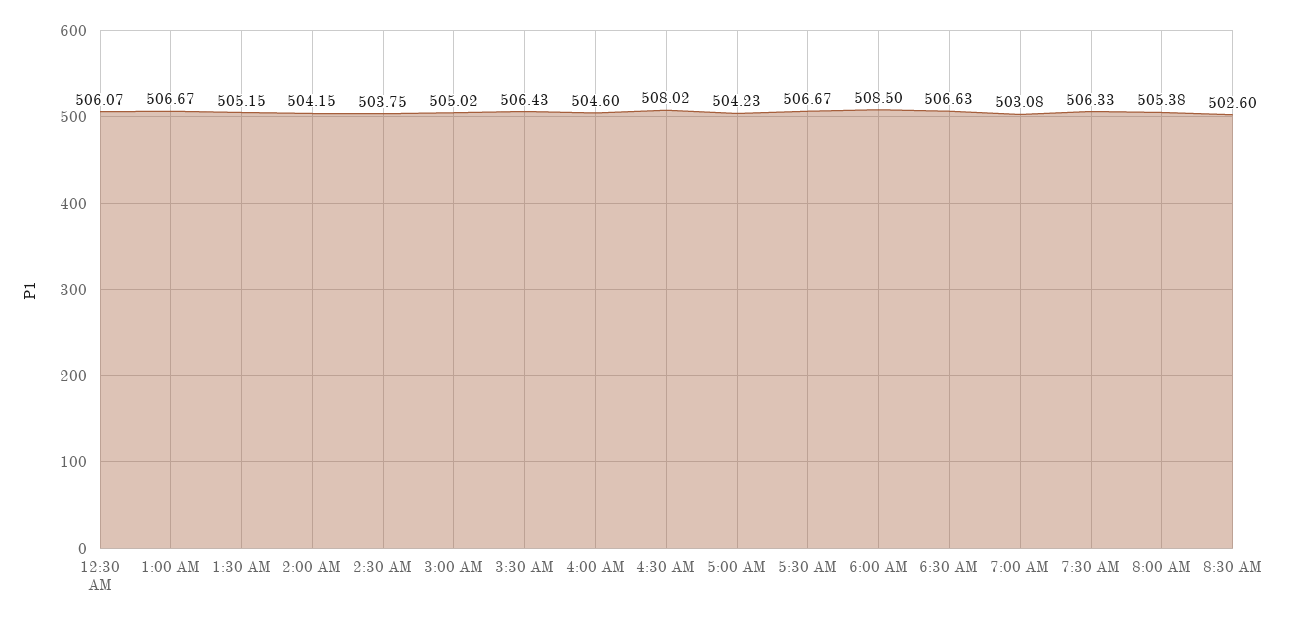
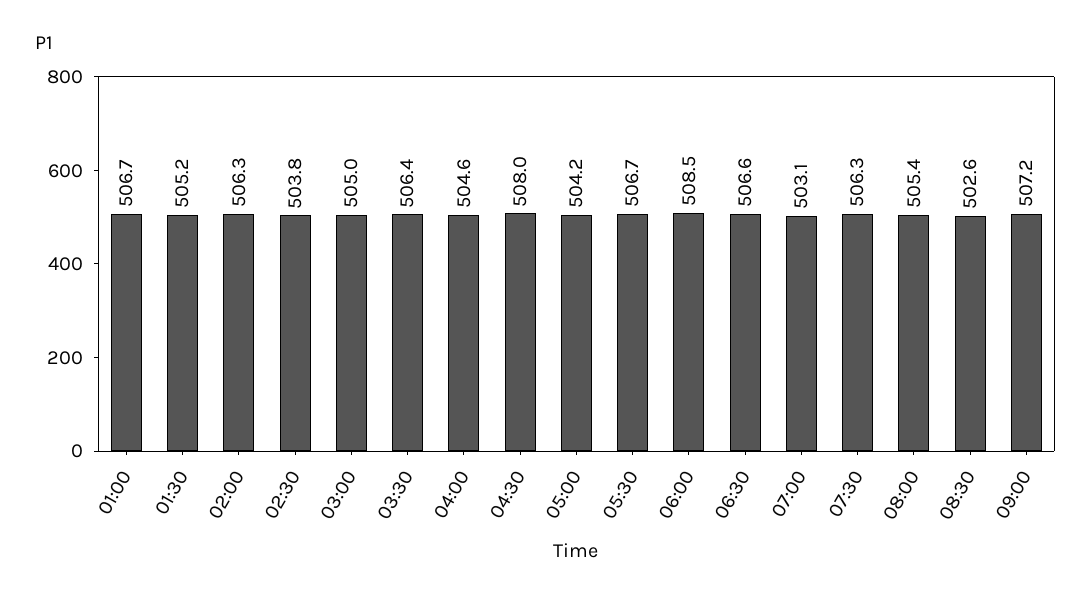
12:30 AM: 506.07 -> none
2:00 AM: 504.15 -> 506.3
09:00: none -> 507.2

